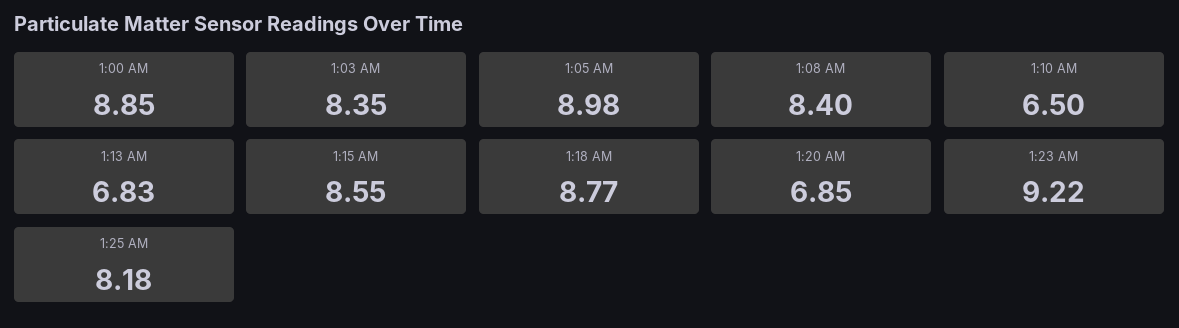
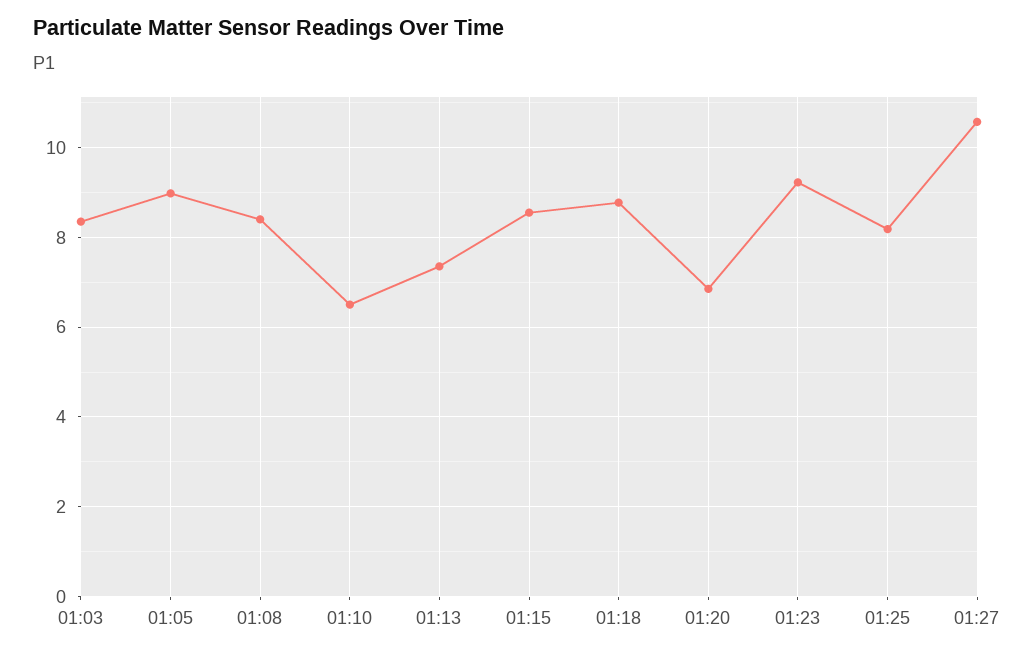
1:00 AM: 8.85 -> none
1:13 AM: 6.83 -> 7.4
01:27: none -> 10.6

